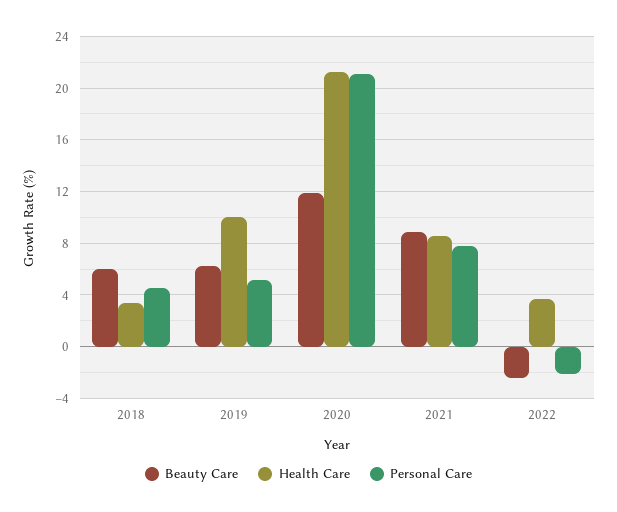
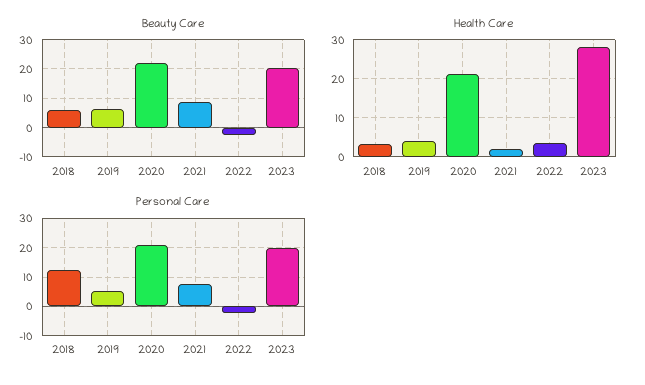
Personal Care, 2018: 4.5 -> 12.5
Health Care, 2019: 10 -> 4
Beauty Care, 2020: 12 -> 22.5
Health Care, 2021: 8.5 -> 2
Beauty Care, 2023: none -> 20
Health Care, 2023: none -> 28
Personal Care, 2023: none -> 20

